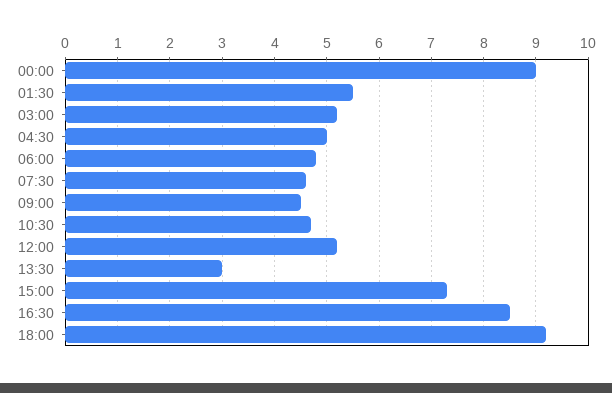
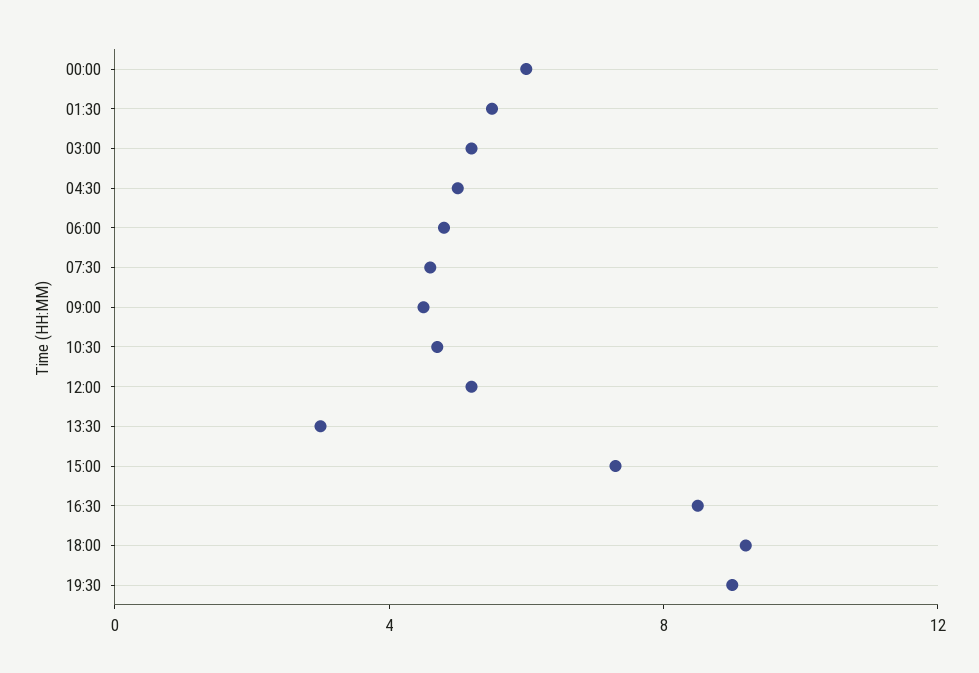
00:00: 9 -> 6
19:30: none -> 9

